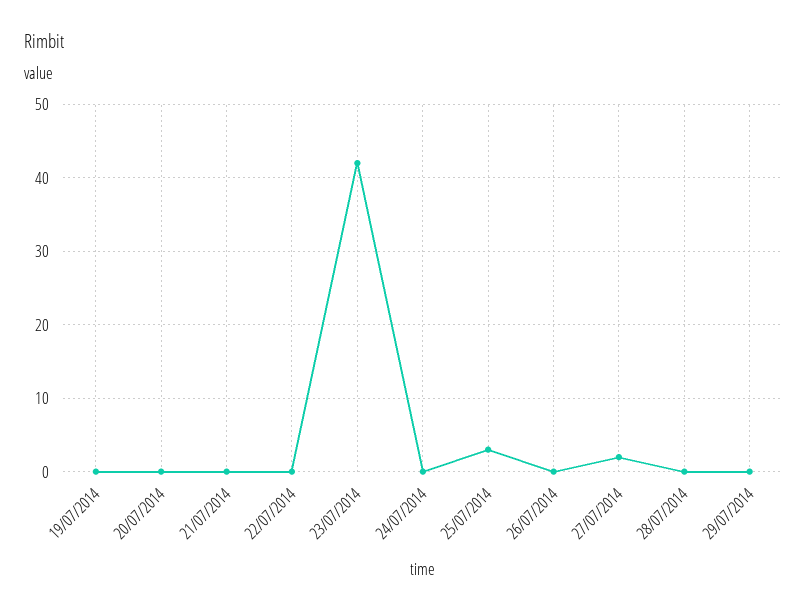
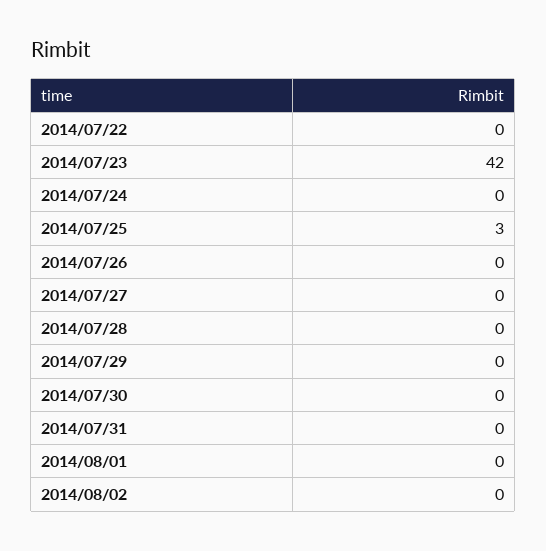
19/07/2014: 0 -> none
20/07/2014: 0 -> none
21/07/2014: 0 -> none
27/07/2014: 2 -> 0
2014/07/30: none -> 0
2014/07/31: none -> 0
2014/08/01: none -> 0
2014/08/02: none -> 0

